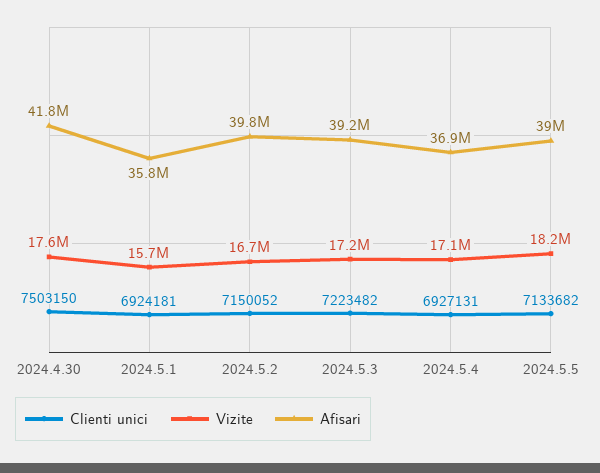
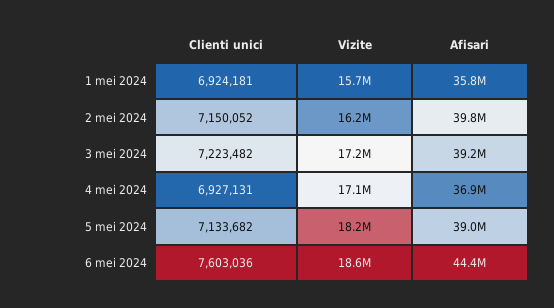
Clienti unici, 2024.4.30: 7503150 -> none
Vizite, 2024.4.30: 17600000 -> none
Afisari, 2024.4.30: 41800000 -> none
Vizite, 2024.5.2: 16700000 -> 16200000
Clienti unici, 6 mei 2024: none -> 7603036
Vizite, 6 mei 2024: none -> 18600000
Afisari, 6 mei 2024: none -> 44400000

